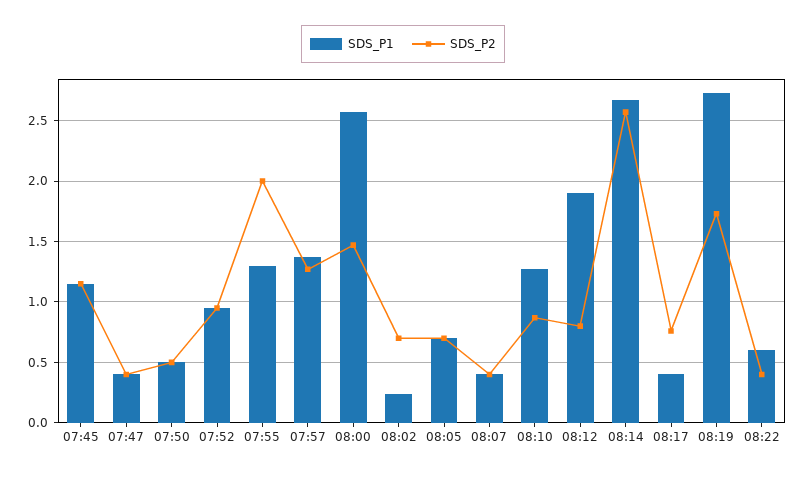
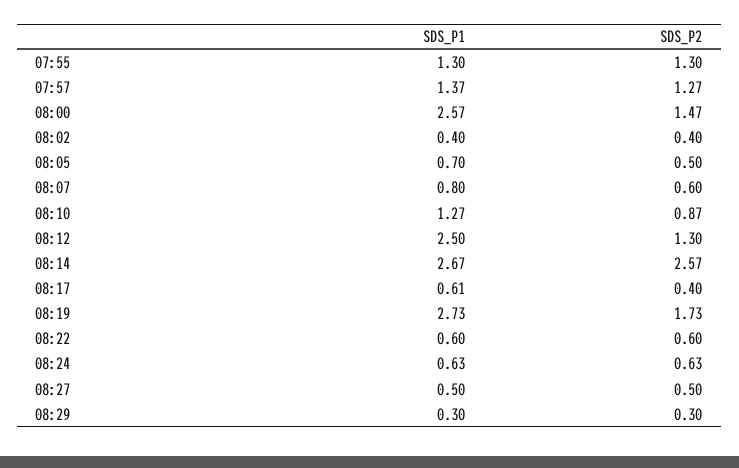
SDS_P1, 07:45: 1.15 -> none
SDS_P2, 07:45: 1.15 -> none
SDS_P1, 07:47: 0.4 -> none
SDS_P2, 07:47: 0.4 -> none
SDS_P1, 07:50: 0.5 -> none
SDS_P2, 07:50: 0.5 -> none
SDS_P1, 07:52: 0.95 -> none
SDS_P2, 07:52: 0.95 -> none
SDS_P2, 07:55: 2 -> 1.3
SDS_P1, 08:02: 0.25 -> 0.4
SDS_P2, 08:02: 0.7 -> 0.4
SDS_P2, 08:05: 0.7 -> 0.5
SDS_P1, 08:07: 0.4 -> 0.8
SDS_P2, 08:07: 0.4 -> 0.6
SDS_P1, 08:12: 1.9 -> 2.5
SDS_P2, 08:12: 0.8 -> 1.3
SDS_P1, 08:17: 0.4 -> 0.61
SDS_P2, 08:17: 0.75 -> 0.4
SDS_P2, 08:22: 0.4 -> 0.6
SDS_P1, 08:24: none -> 0.63
SDS_P2, 08:24: none -> 0.63
SDS_P1, 08:27: none -> 0.5
SDS_P2, 08:27: none -> 0.5
SDS_P1, 08:29: none -> 0.3
SDS_P2, 08:29: none -> 0.3

